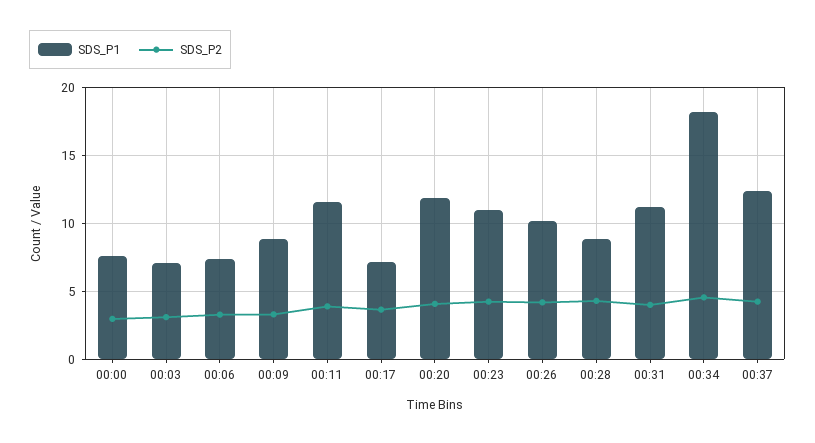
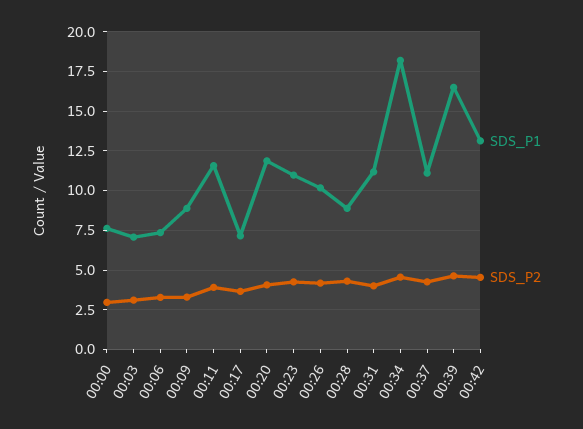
SDS_P1, 00:37: 12.5 -> 11
SDS_P1, 00:39: none -> 16.5
SDS_P2, 00:39: none -> 4.5
SDS_P1, 00:42: none -> 13
SDS_P2, 00:42: none -> 4.5

